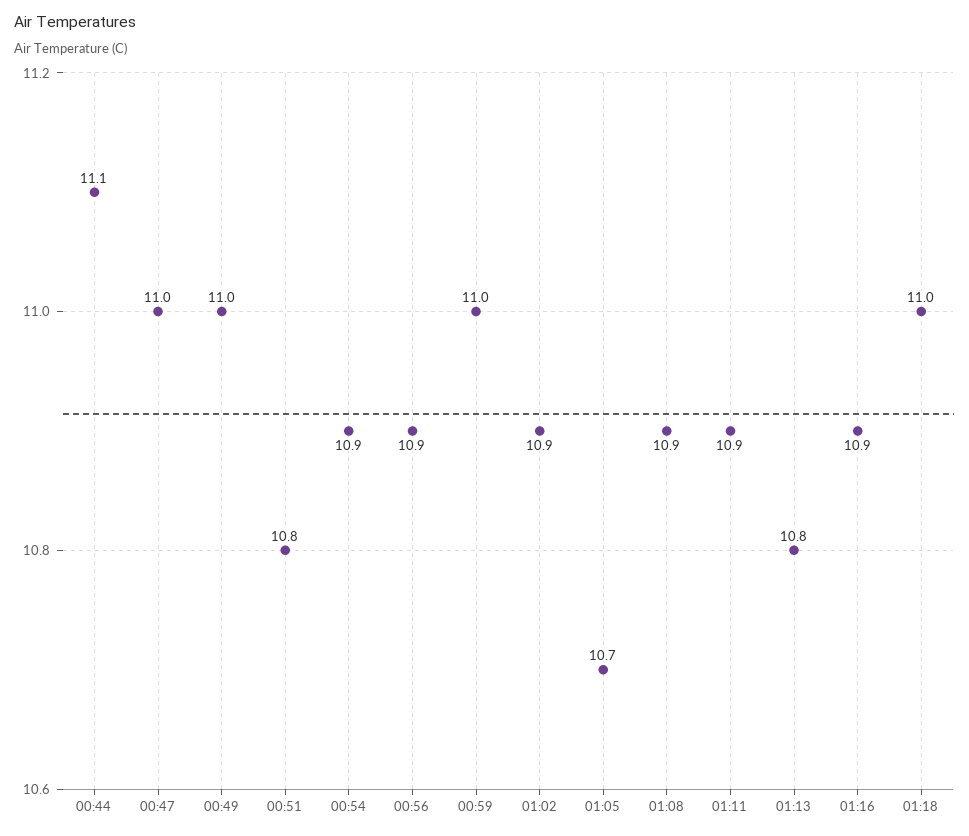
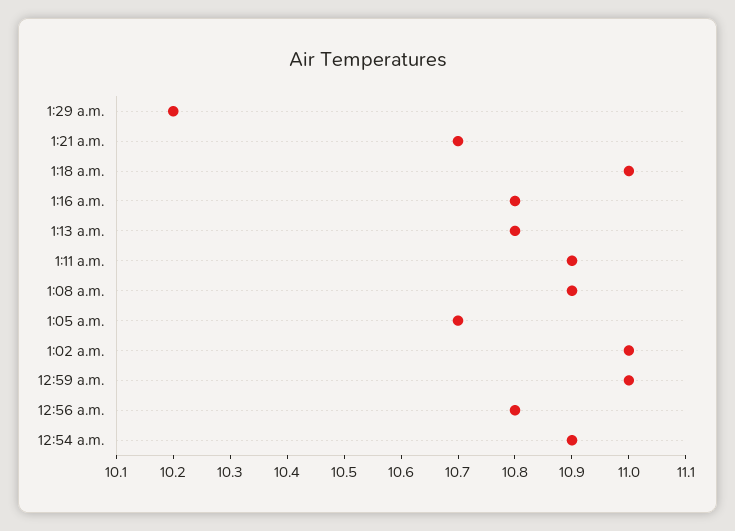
00:44: 11.1 -> none
00:47: 11 -> none
00:49: 11 -> none
00:51: 10.8 -> none
00:56: 10.9 -> 10.8
01:02: 10.9 -> 11
01:16: 10.9 -> 10.8
1:29 a.m.: none -> 10.2
1:21 a.m.: none -> 10.7

